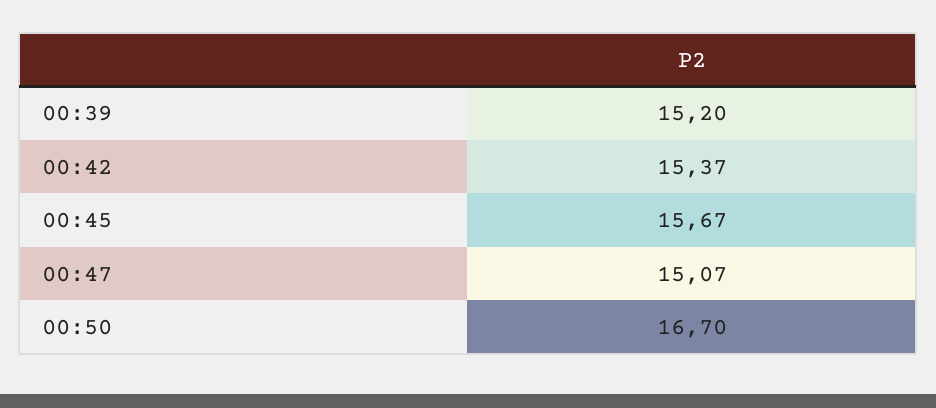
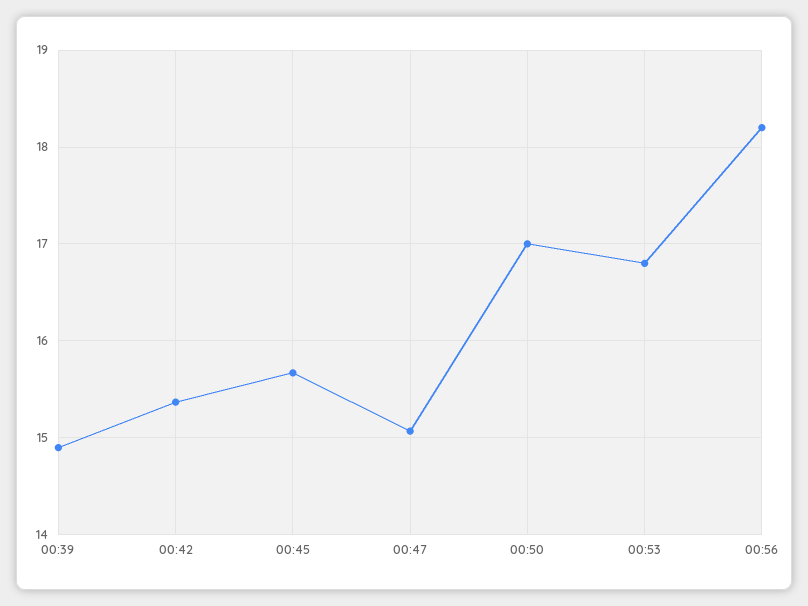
00:39: 15.2 -> 14.9
00:50: 16.7 -> 17
00:53: none -> 16.8
00:56: none -> 18.2

